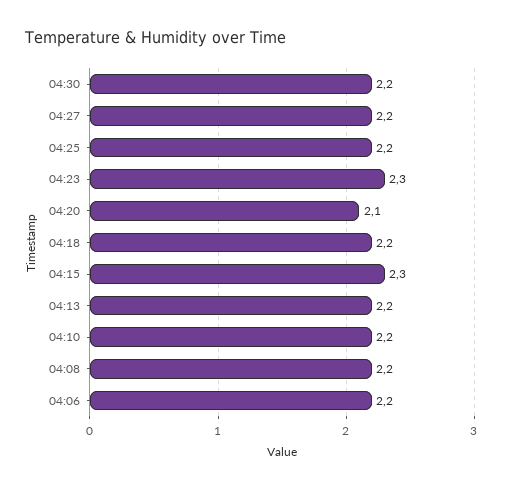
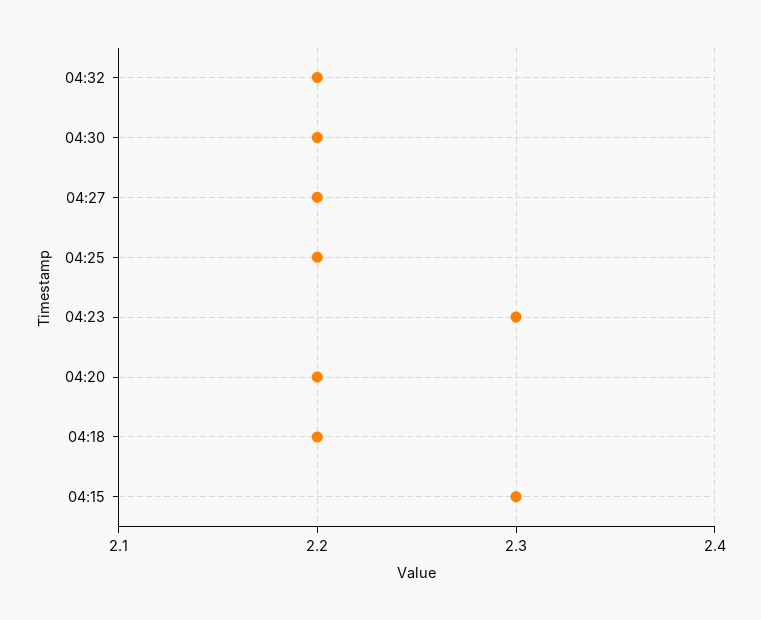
04:20: 2.1 -> 2.2
04:13: 2.2 -> none
04:10: 2.2 -> none
04:08: 2.2 -> none
04:06: 2.2 -> none
04:32: none -> 2.2

